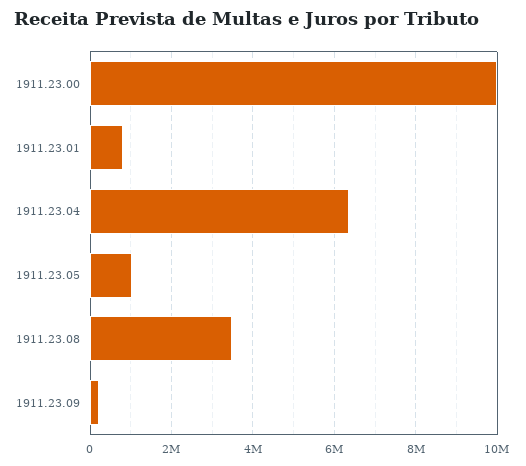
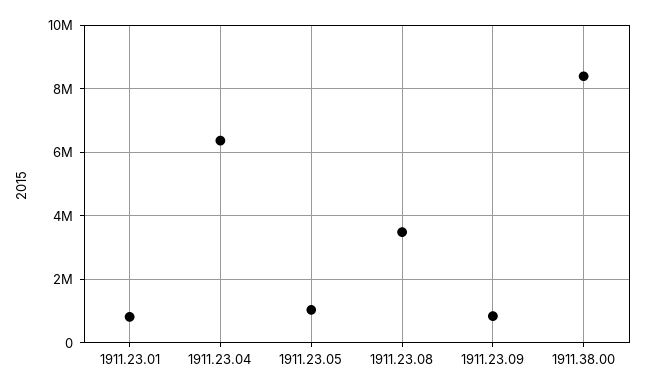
1911.23.00: 10000000 -> none
1911.23.09: 200000 -> 800000
1911.38.00: none -> 8400000

